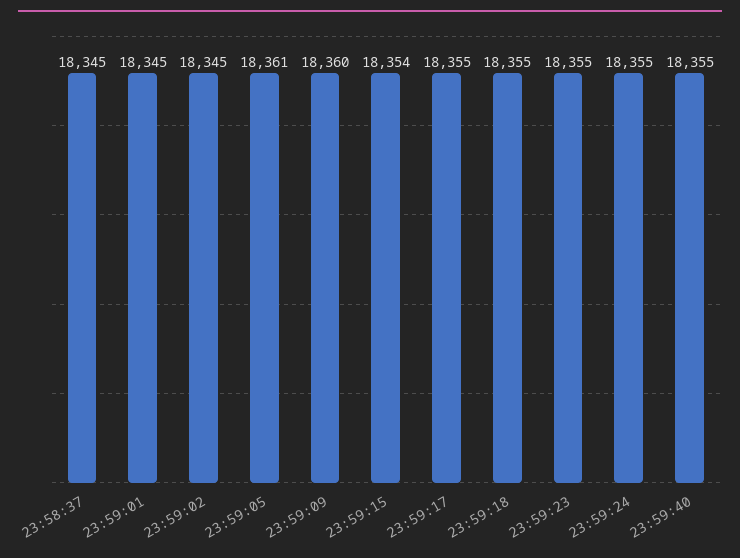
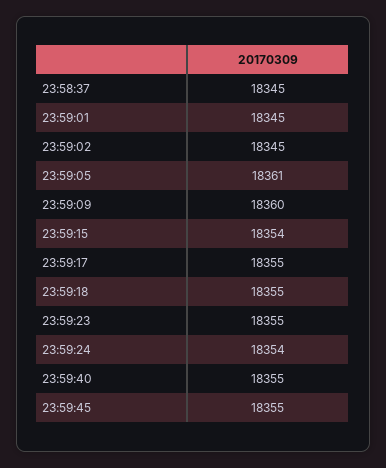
23:59:24: 18355 -> 18354
23:59:45: none -> 18355

